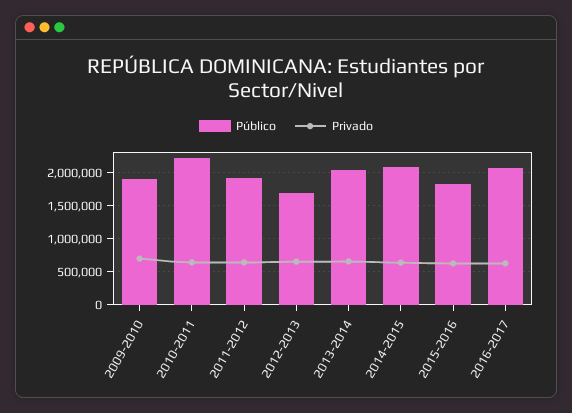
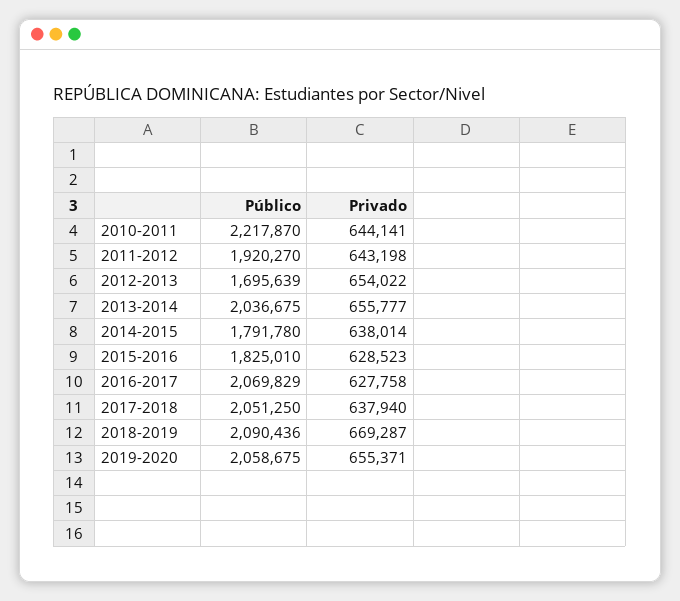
Público, 2009-2010: 1900000 -> none
Privado, 2009-2010: 700000 -> none
Público, 2014-2015: 2100000 -> 1791780
Público, 2017-2018: none -> 2051250
Privado, 2017-2018: none -> 637940
Público, 2018-2019: none -> 2090436
Privado, 2018-2019: none -> 669287
Público, 2019-2020: none -> 2058675
Privado, 2019-2020: none -> 655371

